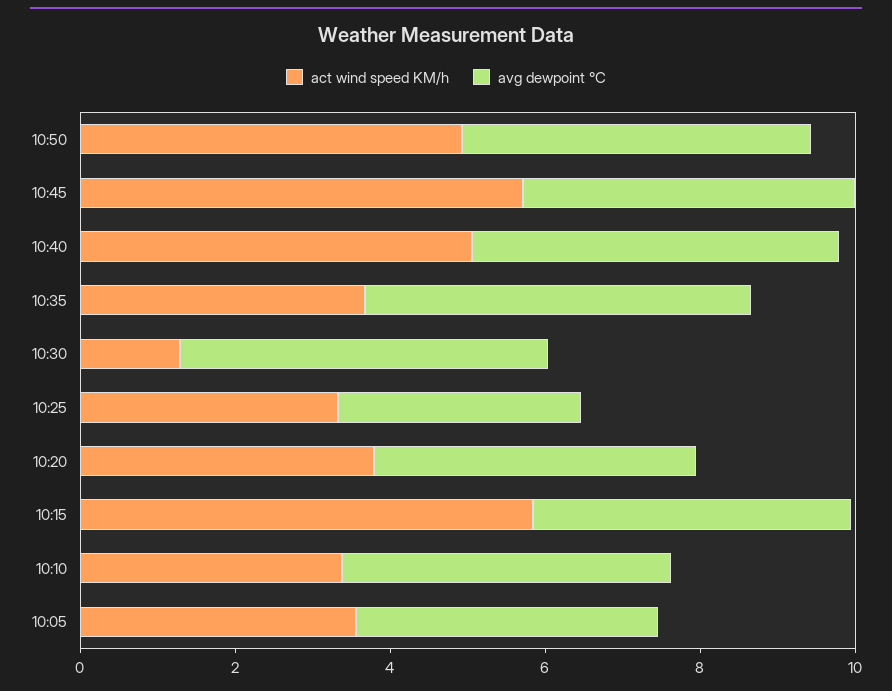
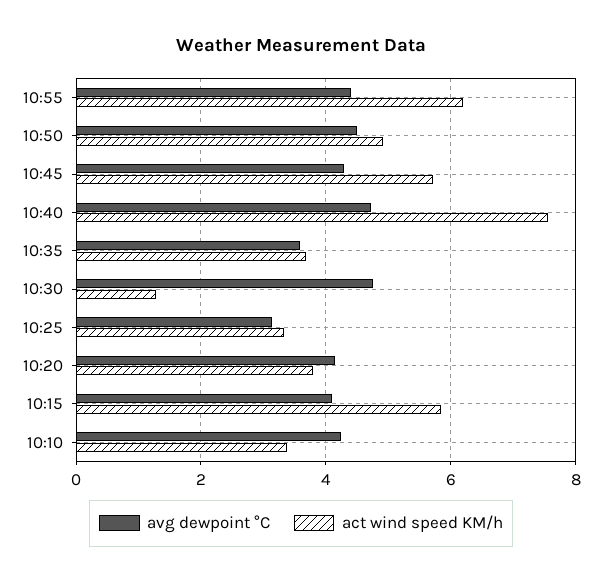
act wind speed KM/h, 10:40: 5 -> 7.6
avg dewpoint °C, 10:35: 5 -> 3.6
act wind speed KM/h, 10:05: 3.5 -> none
avg dewpoint °C, 10:05: 4 -> none
avg dewpoint °C, 10:55: none -> 4.4
act wind speed KM/h, 10:55: none -> 6.2

